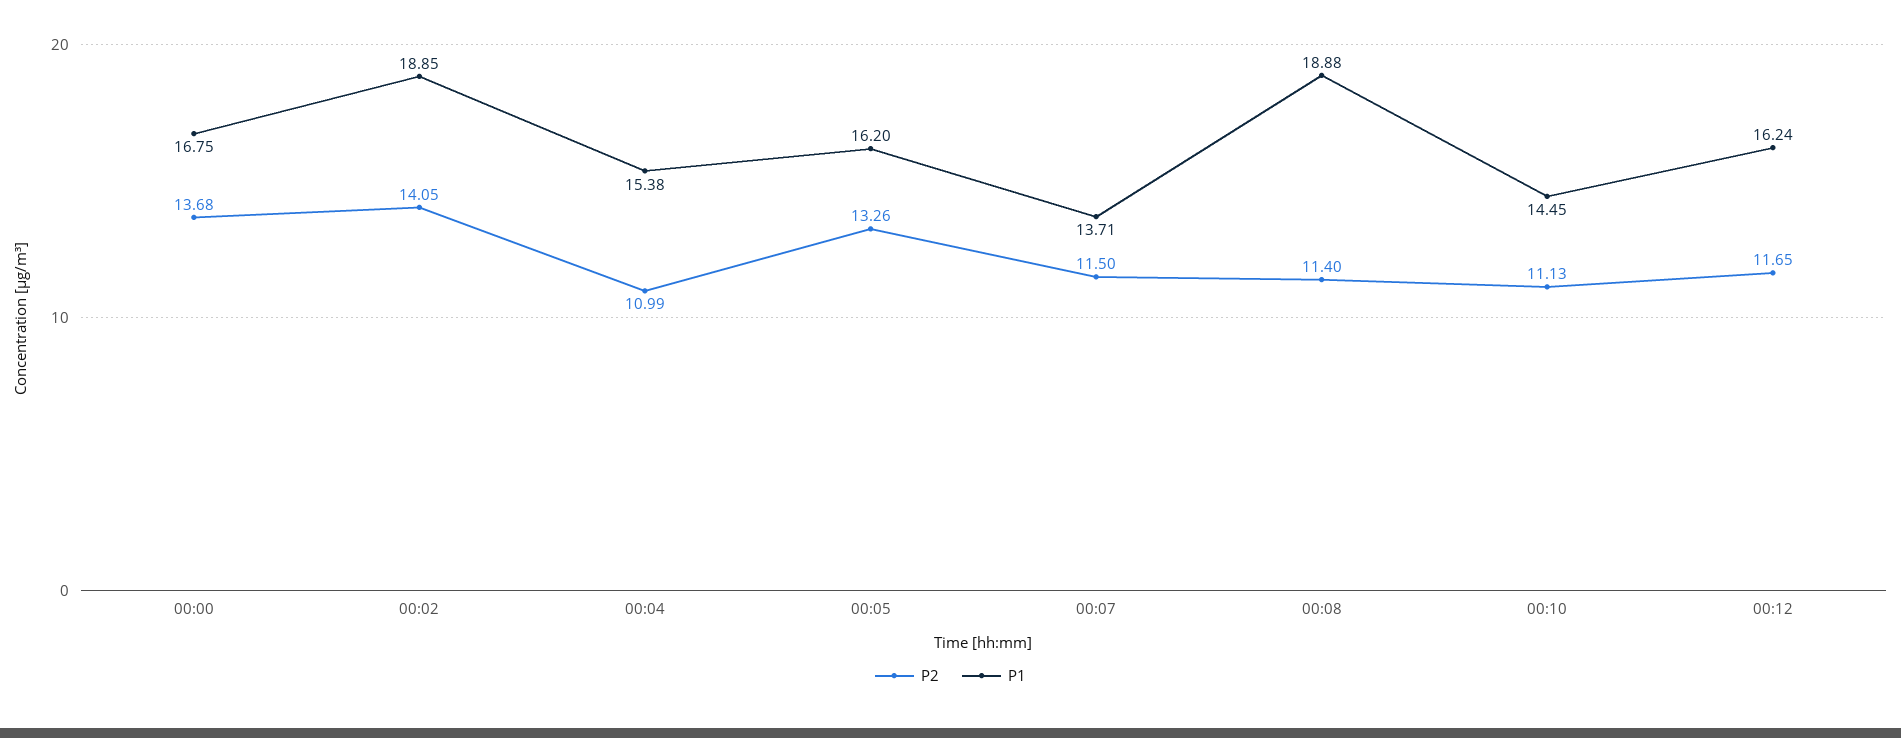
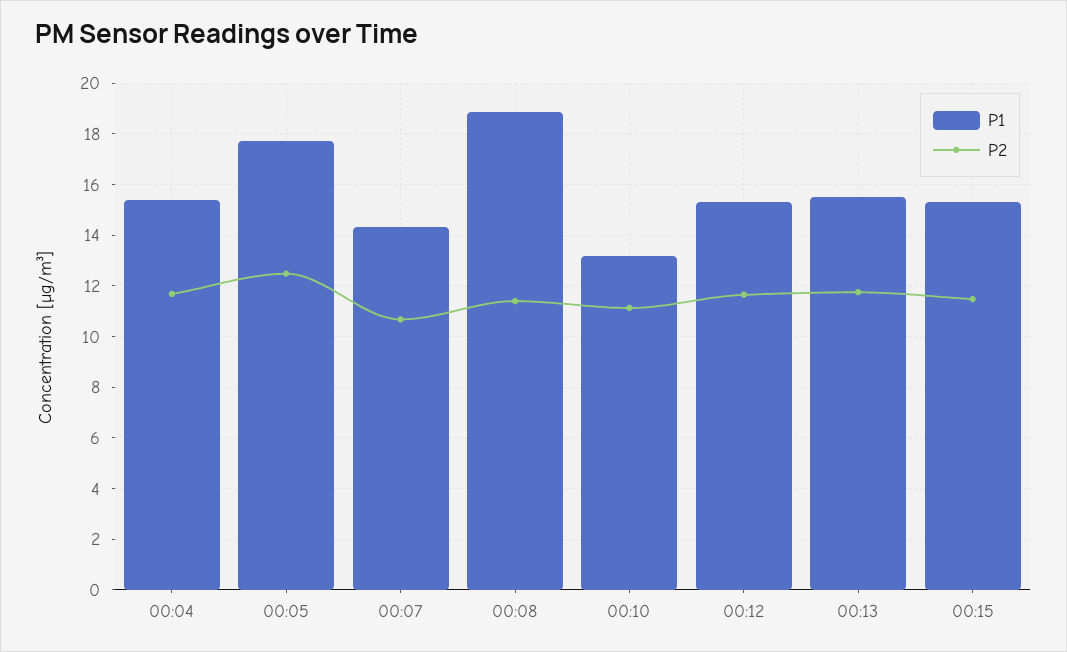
P2, 00:00: 13.68 -> none
P1, 00:00: 16.75 -> none
P2, 00:02: 14.05 -> none
P1, 00:02: 18.85 -> none
P2, 00:04: 10.99 -> 11.75
P2, 00:05: 13.26 -> 12.5
P1, 00:05: 16.2 -> 17.75
P2, 00:07: 11.5 -> 10.75
P1, 00:07: 13.71 -> 14.25
P1, 00:10: 14.45 -> 13.25
P1, 00:12: 16.24 -> 15.25
P1, 00:13: none -> 15.5
P2, 00:13: none -> 11.75
P1, 00:15: none -> 15.25
P2, 00:15: none -> 11.5

